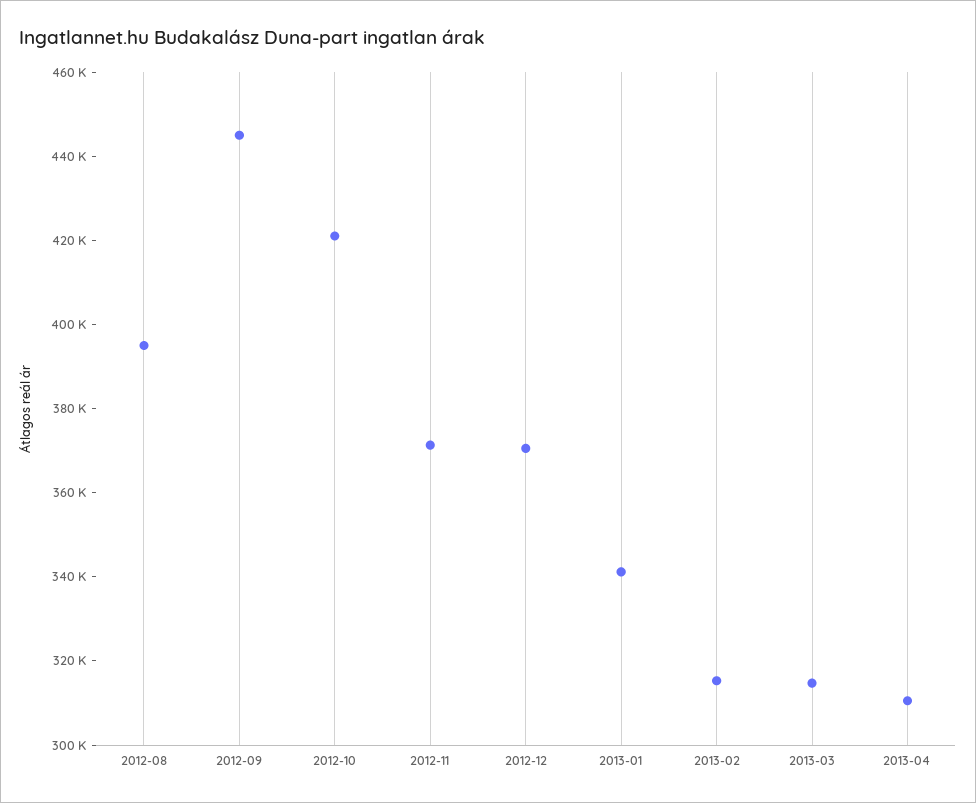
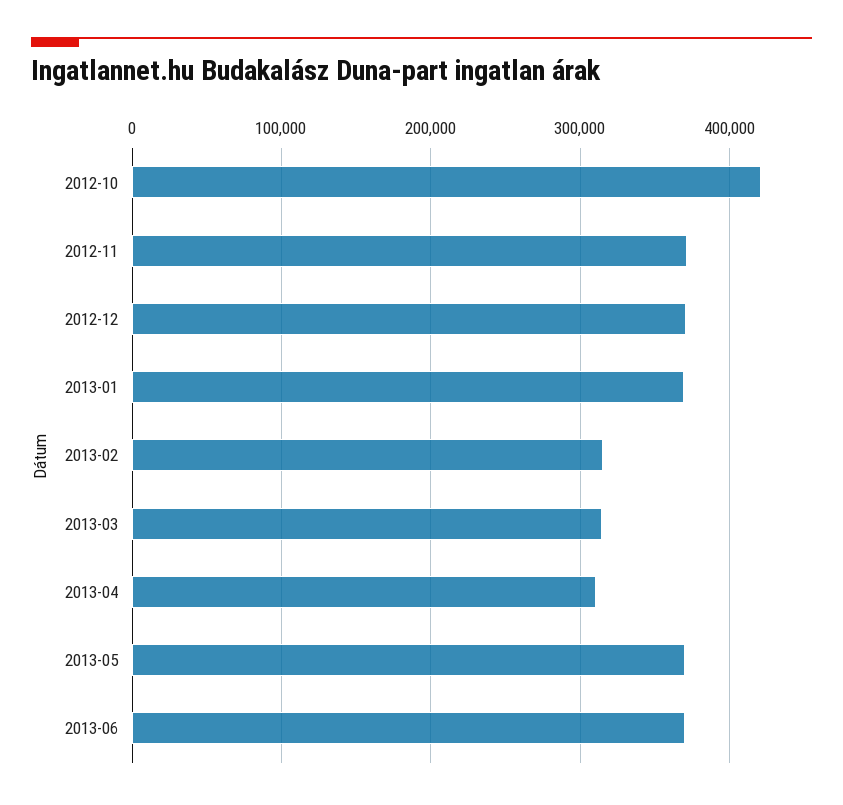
2012-08: 395000 -> none
2012-09: 445000 -> none
2013-01: 340000 -> 370000
2013-05: none -> 370000
2013-06: none -> 370000

